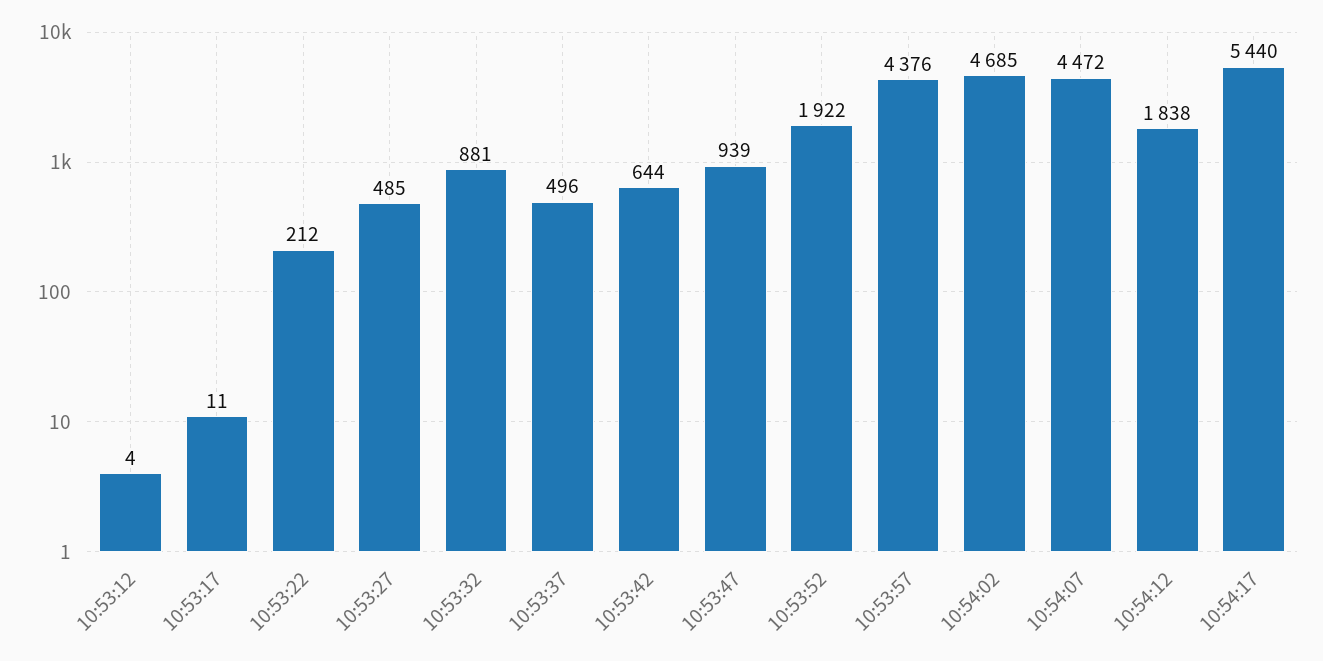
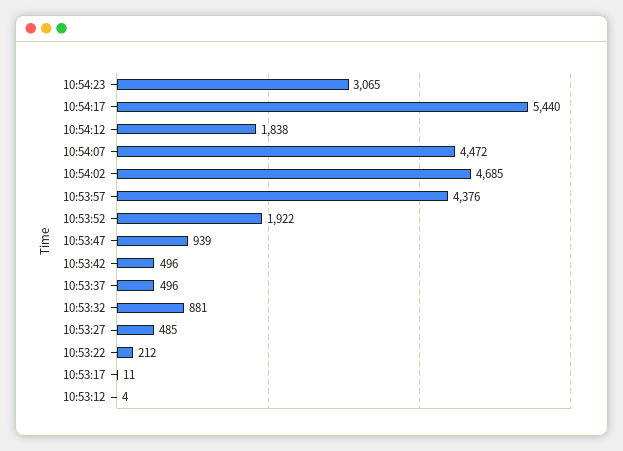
10:53:42: 644 -> 496
10:54:23: none -> 3065

